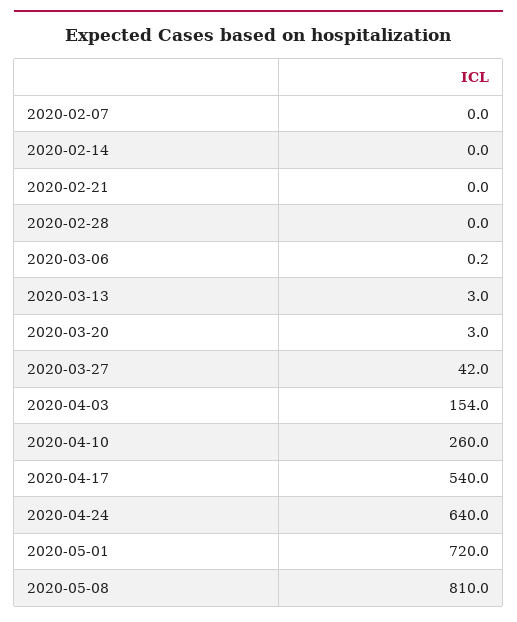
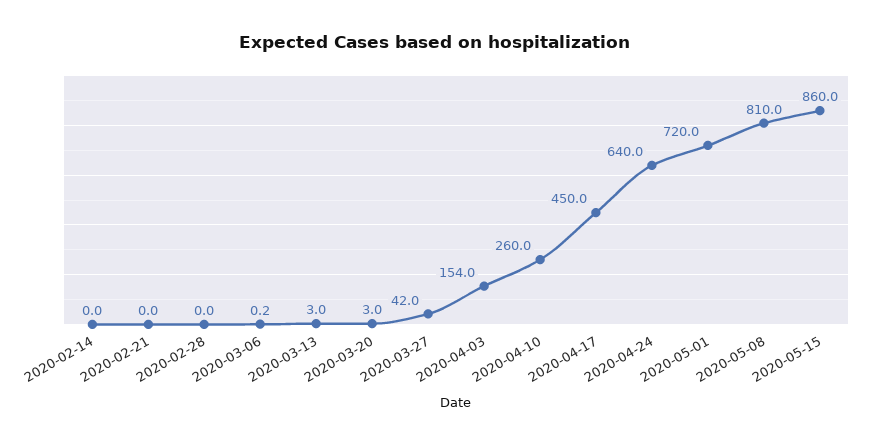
2020-02-07: 0 -> none
2020-04-17: 540 -> 450
2020-05-15: none -> 860

